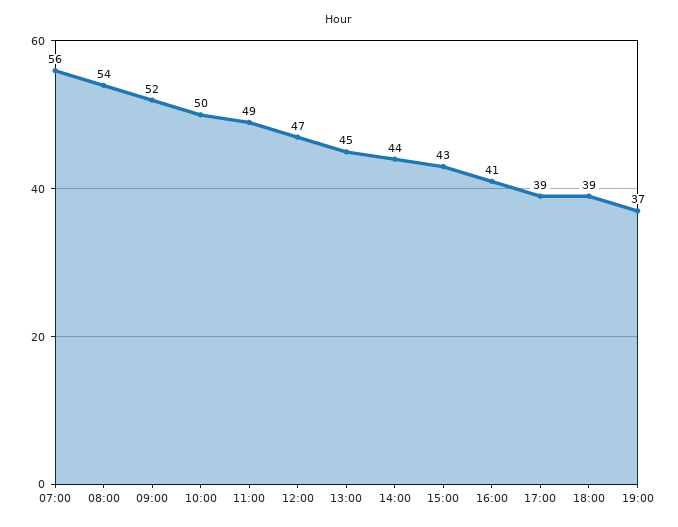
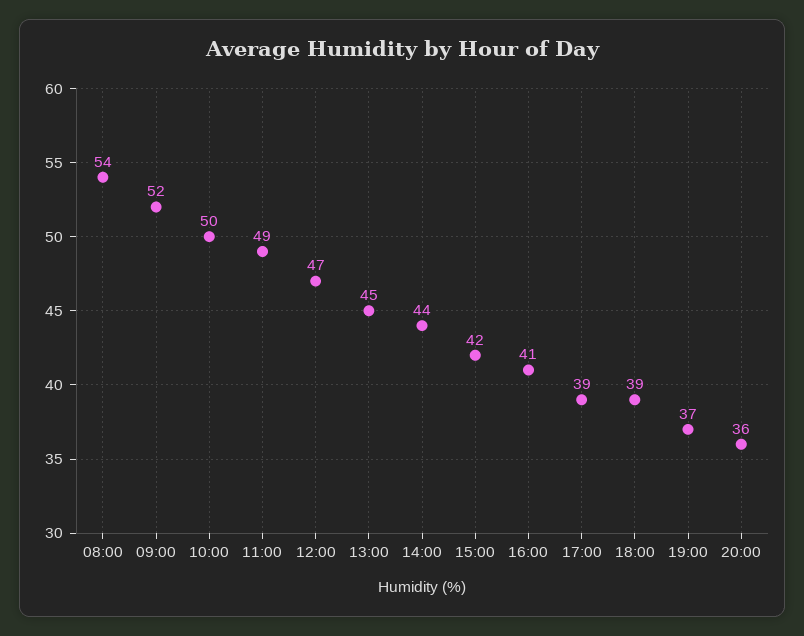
07:00: 56 -> none
15:00: 43 -> 42
20:00: none -> 36

